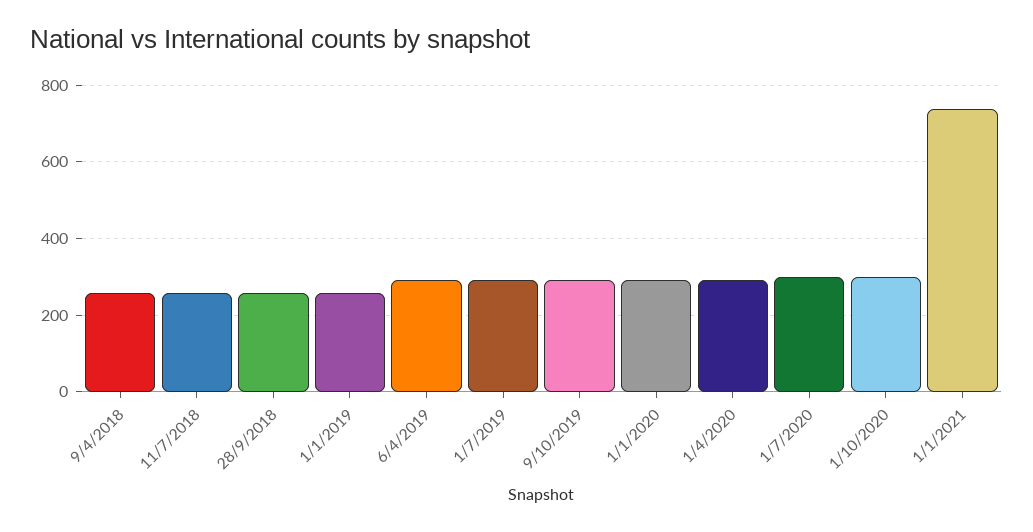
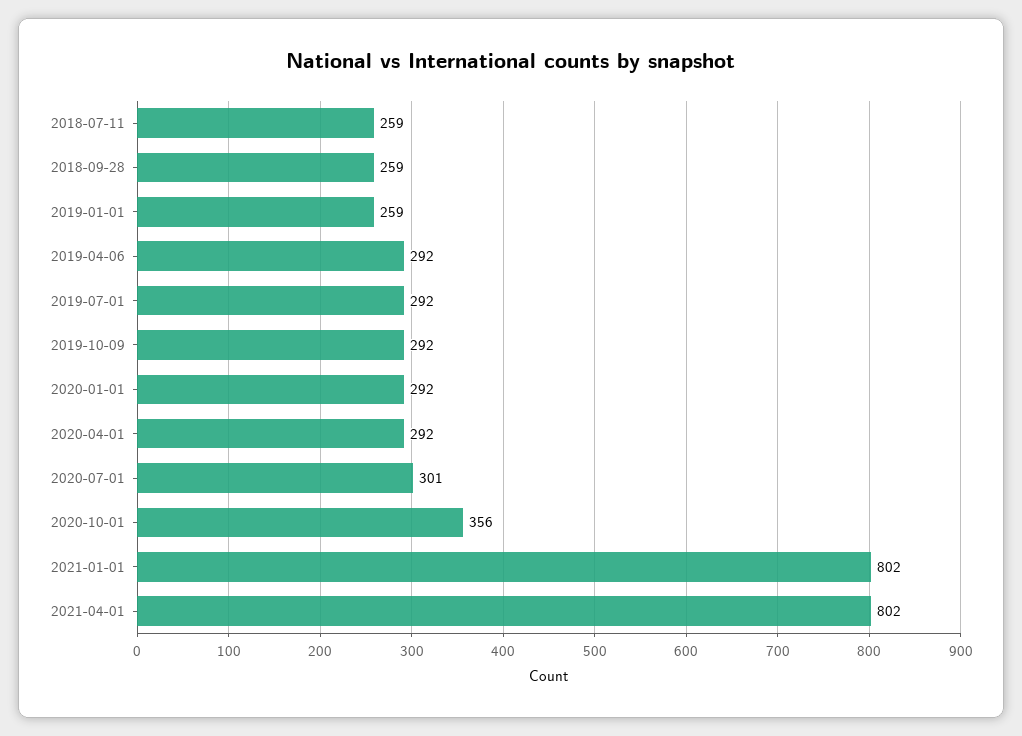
9/4/2018: 260 -> none
1/10/2020: 300 -> 356
1/1/2021: 740 -> 802
2021-04-01: none -> 802

